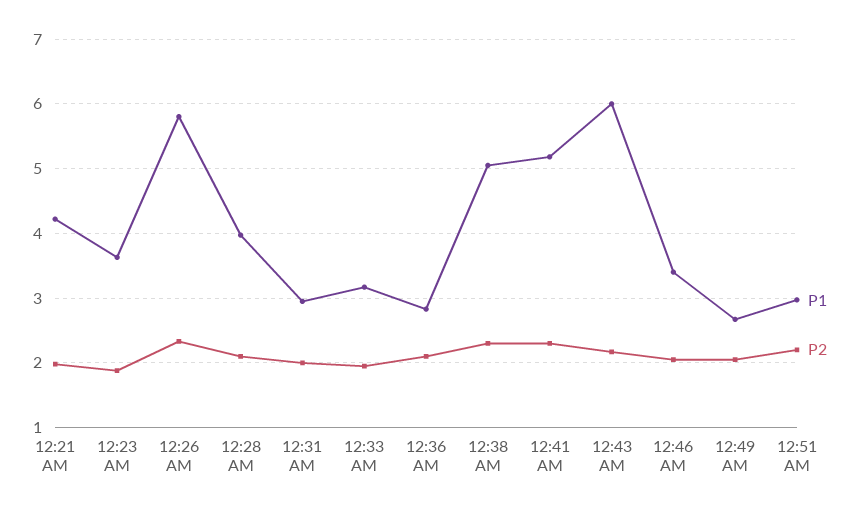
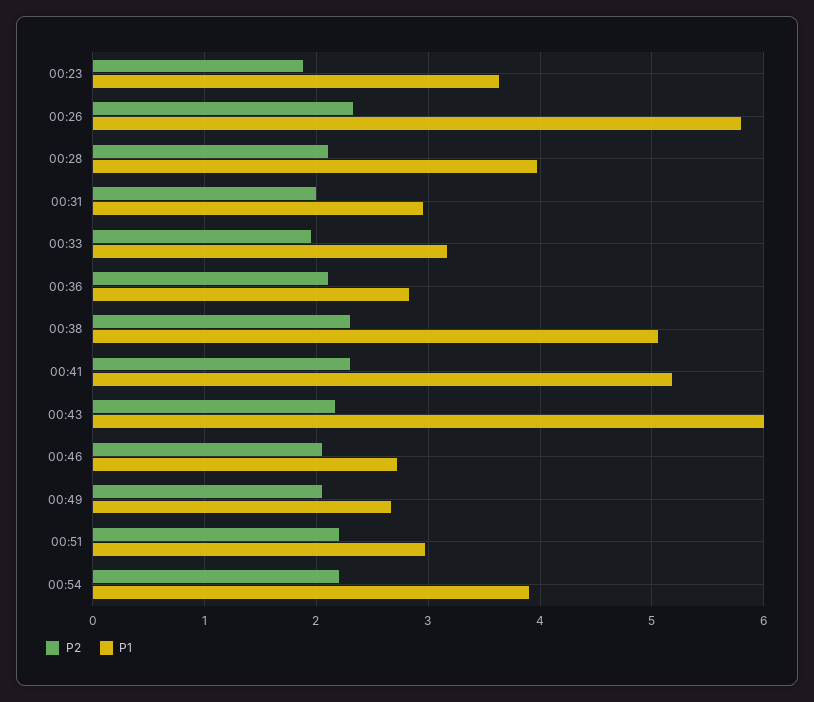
P1, 12:21 AM: 4.2 -> none
P2, 12:21 AM: 2 -> none
P1, 12:46 AM: 3.4 -> 2.7
P2, 00:54: none -> 2.2
P1, 00:54: none -> 3.9

